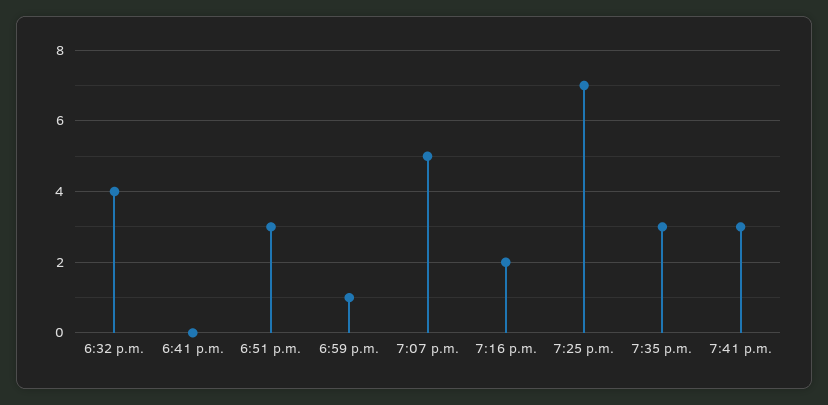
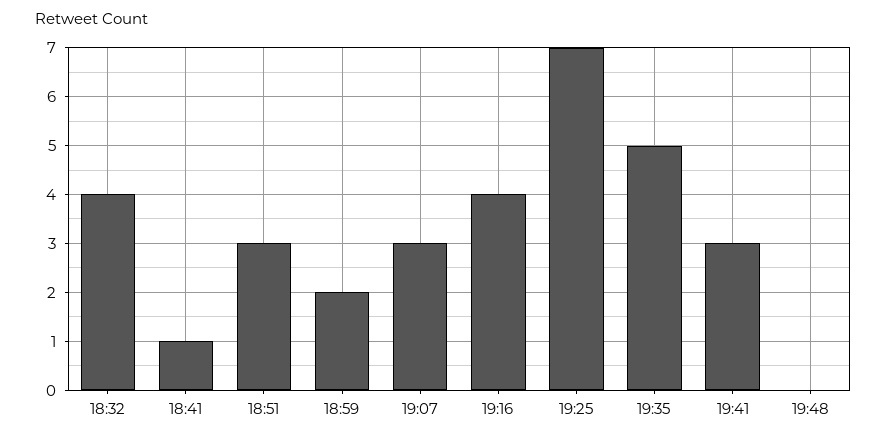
6:41 p.m.: 0 -> 1
6:59 p.m.: 1 -> 2
7:07 p.m.: 5 -> 3
7:16 p.m.: 2 -> 4
7:35 p.m.: 3 -> 5
19:48: none -> 0

